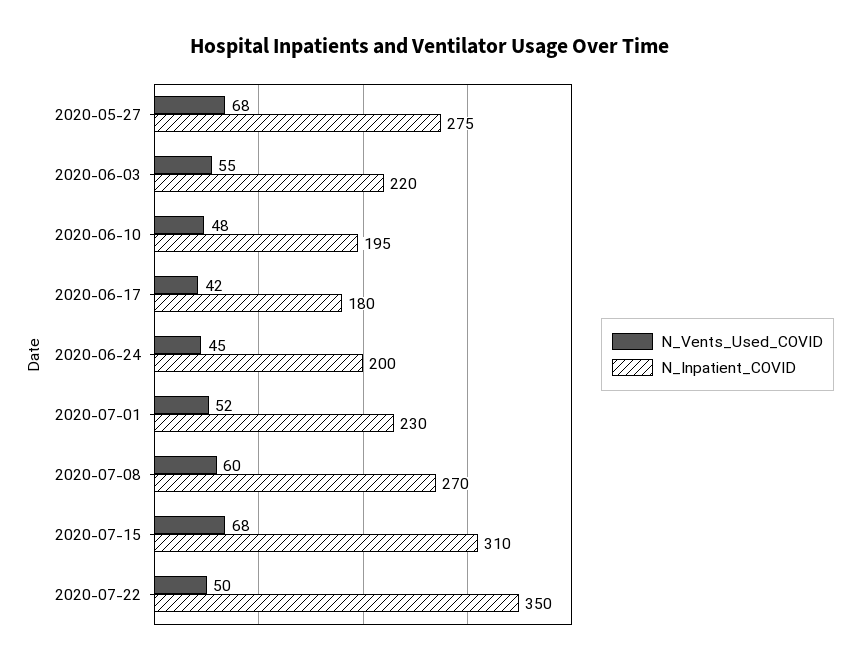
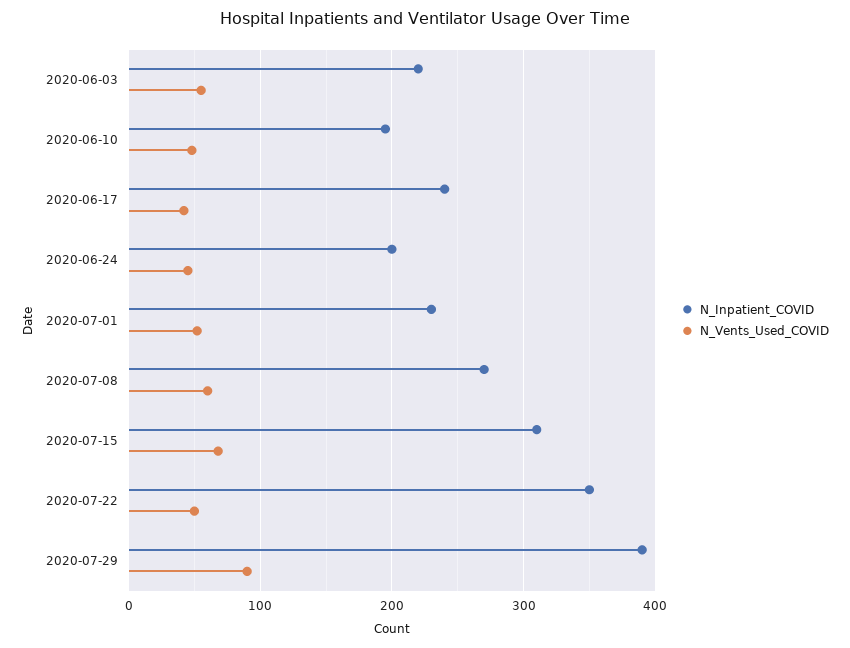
N_Vents_Used_COVID, 2020-05-27: 68 -> none
N_Inpatient_COVID, 2020-05-27: 275 -> none
N_Inpatient_COVID, 2020-06-17: 180 -> 240
N_Inpatient_COVID, 2020-07-29: none -> 390
N_Vents_Used_COVID, 2020-07-29: none -> 90

